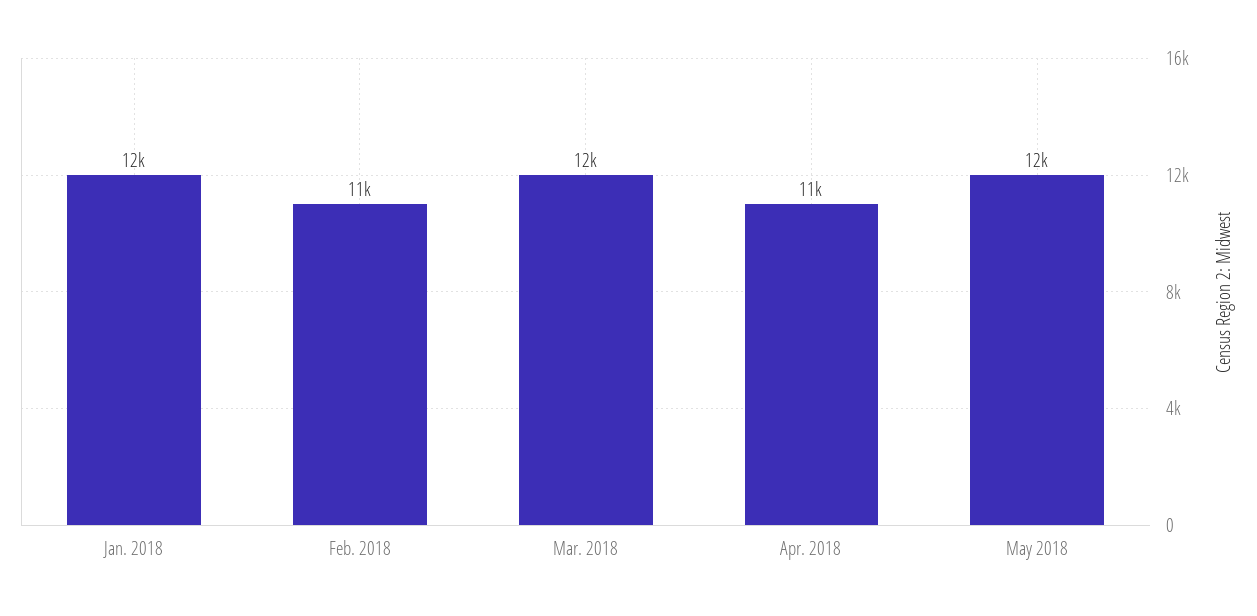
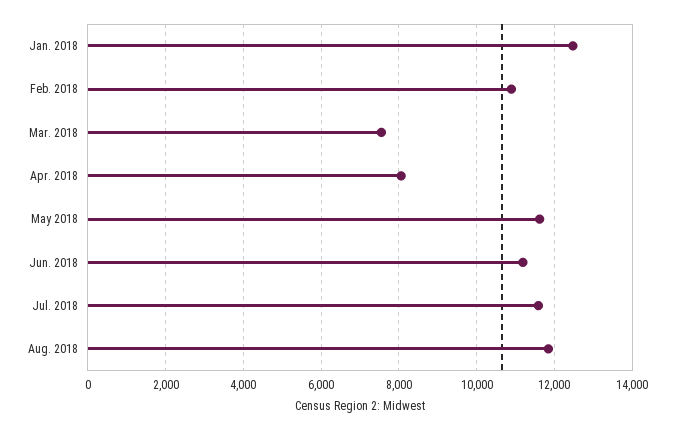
Mar. 2018: 12000 -> 7600
Apr. 2018: 11000 -> 8000
Jun. 2018: none -> 11200
Jul. 2018: none -> 11600
Aug. 2018: none -> 11800

